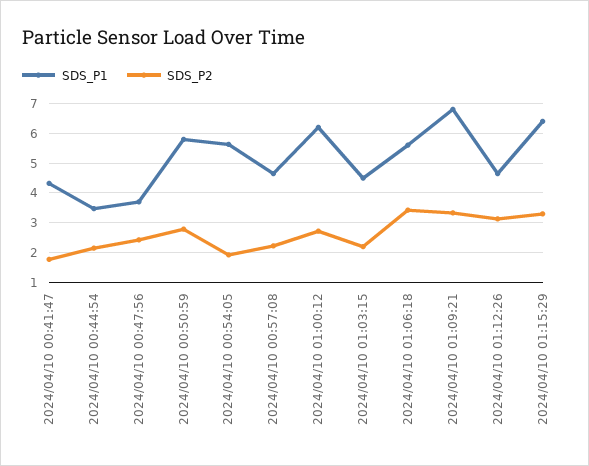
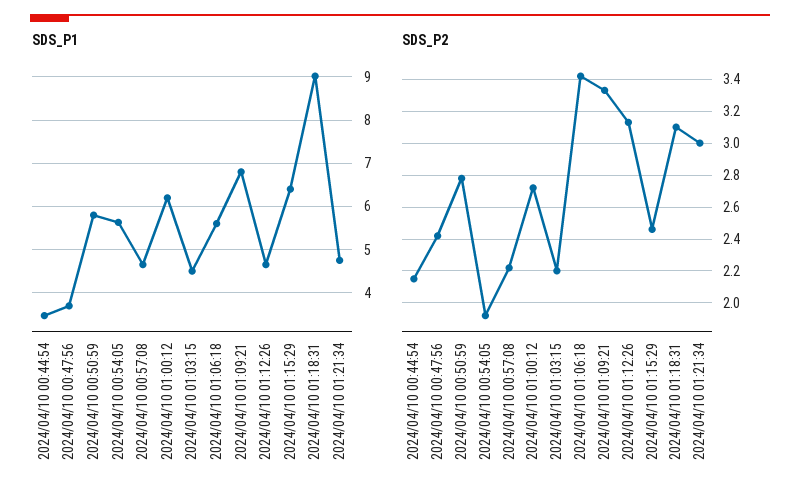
SDS_P1, 2024/04/10 00:41:47: 4.25 -> none
SDS_P2, 2024/04/10 00:41:47: 1.75 -> none
SDS_P2, 2024/04/10 01:15:29: 3.25 -> 2.45
SDS_P1, 2024/04/10 01:18:31: none -> 9
SDS_P1, 2024/04/10 01:21:34: none -> 4.8
SDS_P2, 2024/04/10 01:18:31: none -> 3.1
SDS_P2, 2024/04/10 01:21:34: none -> 3

